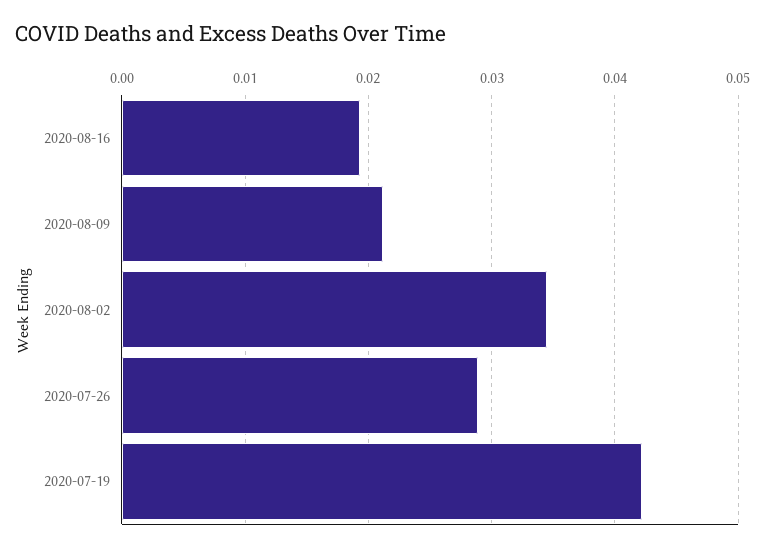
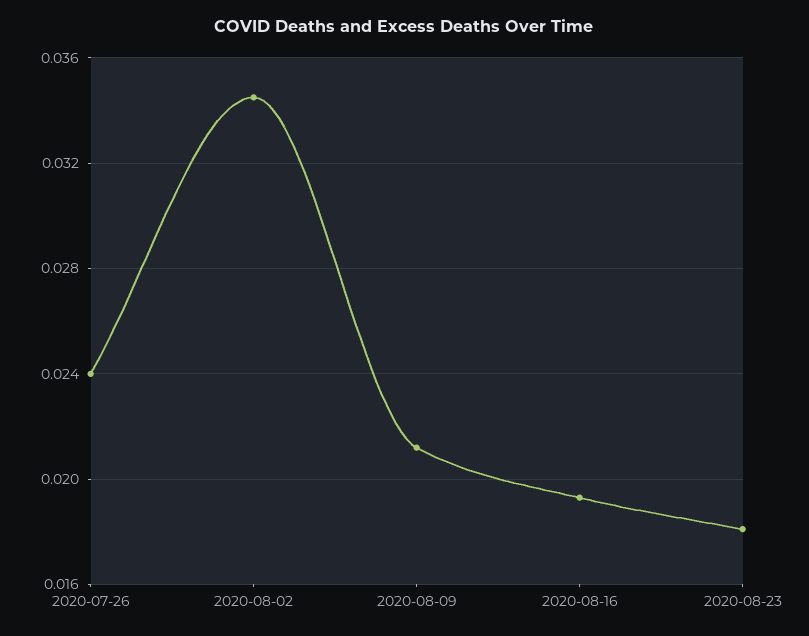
2020-07-26: 0.029 -> 0.024
2020-07-19: 0.042 -> none
2020-08-23: none -> 0.018

